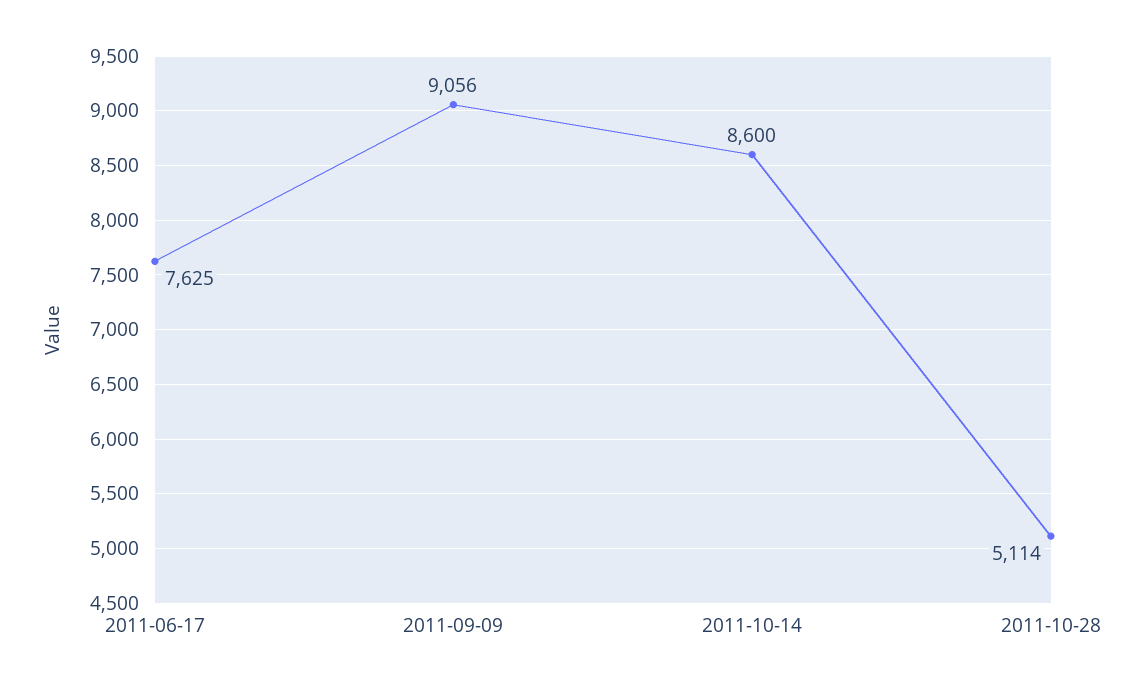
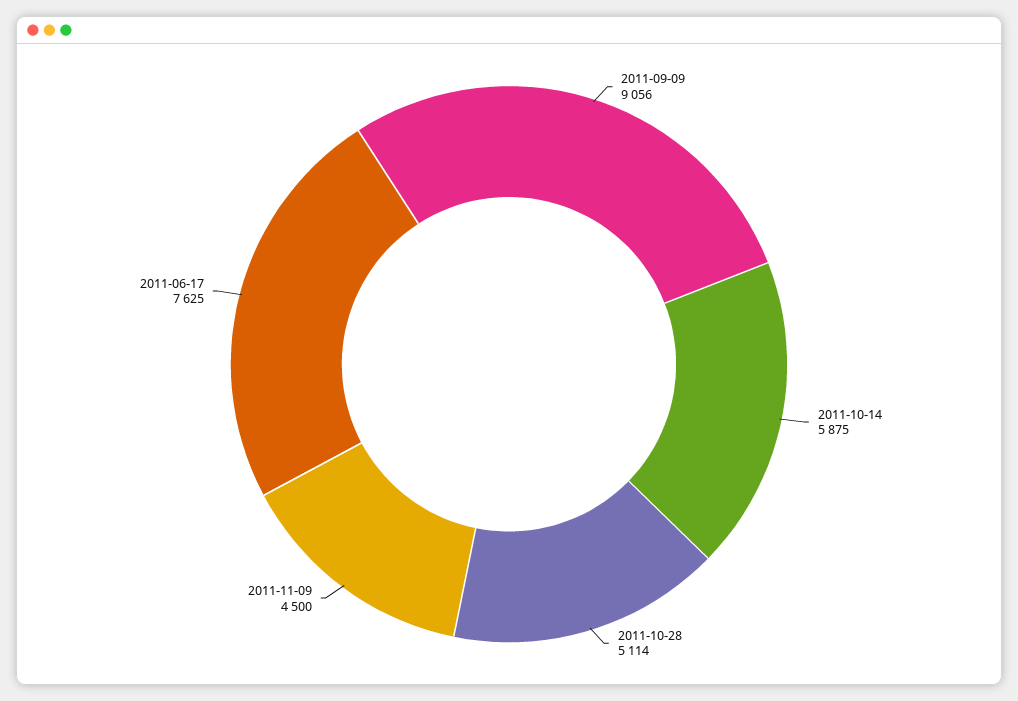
2011-10-14: 8600 -> 5875
2011-11-09: none -> 4500

